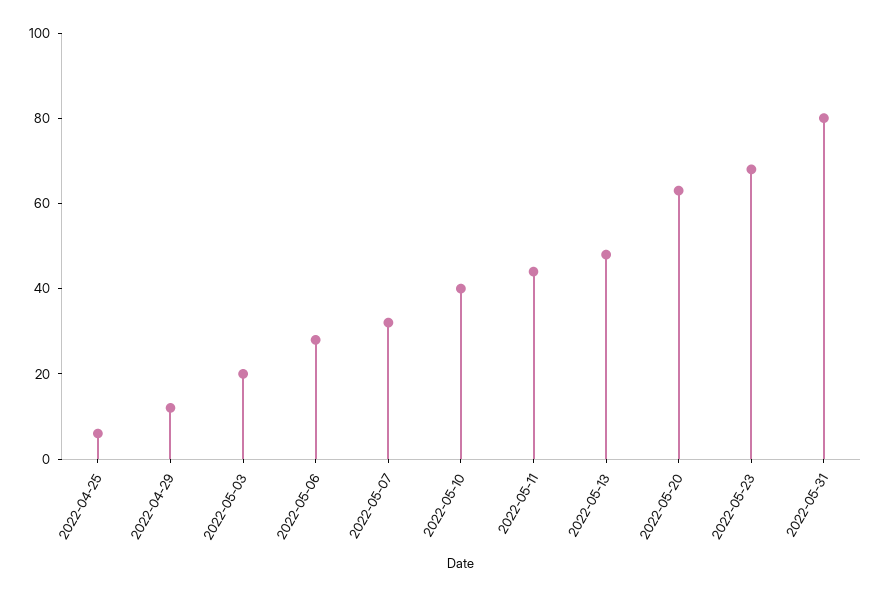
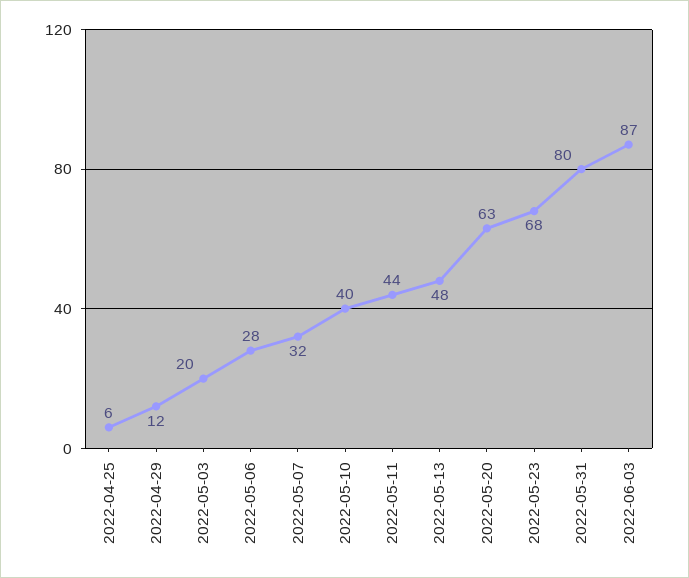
2022-06-03: none -> 87

